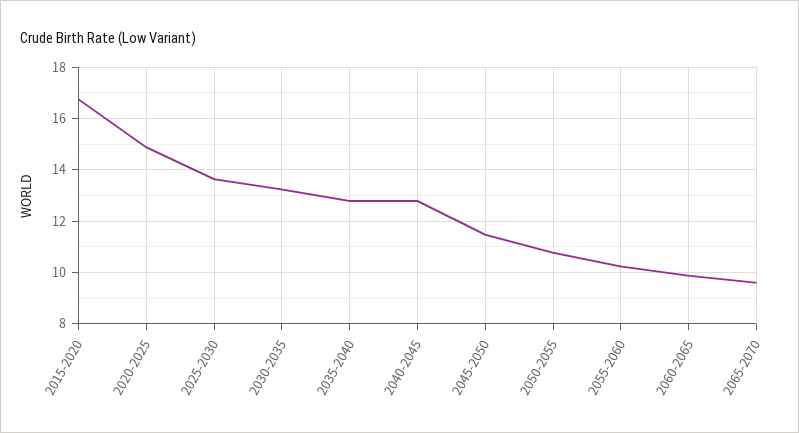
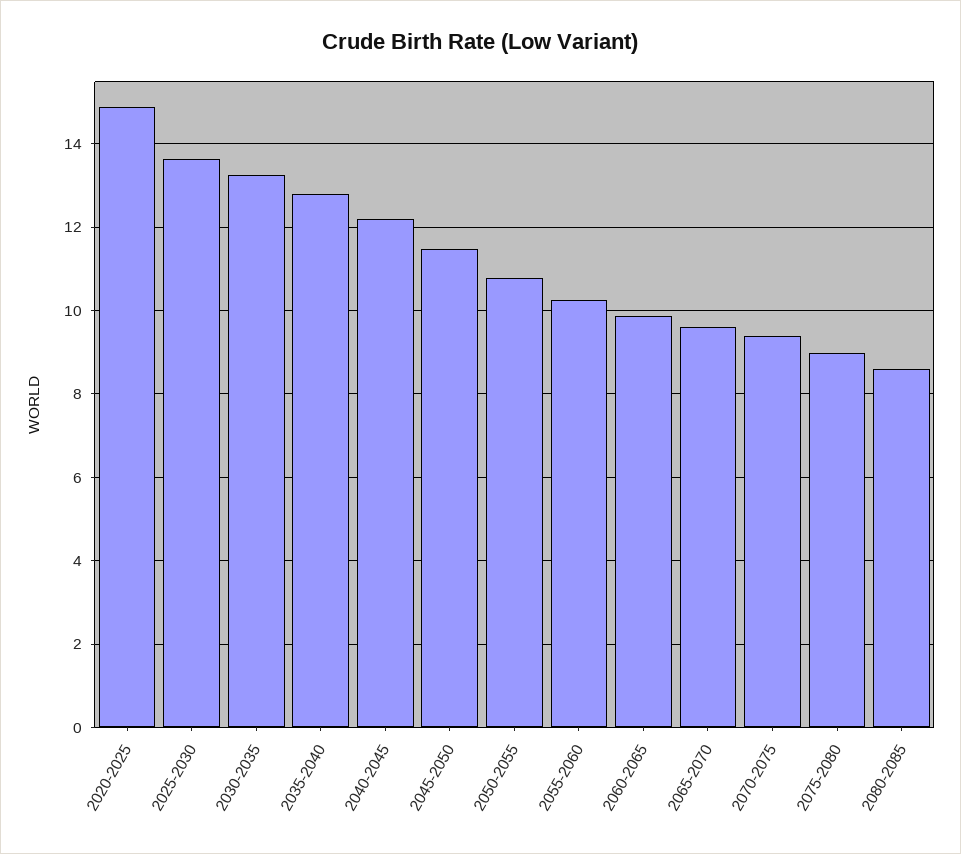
2015-2020: 16.75 -> none
2040-2045: 12.75 -> 12.2
2070-2075: none -> 9.4
2075-2080: none -> 9
2080-2085: none -> 8.6

